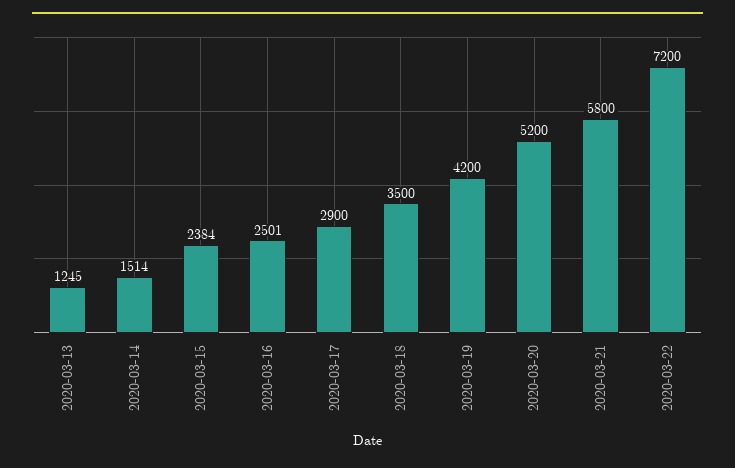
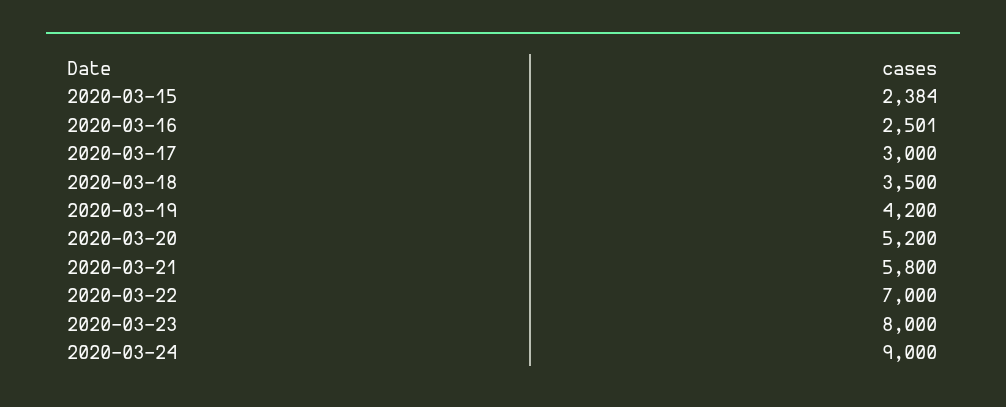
2020-03-13: 1245 -> none
2020-03-14: 1514 -> none
2020-03-17: 2900 -> 3000
2020-03-22: 7200 -> 7000
2020-03-23: none -> 8000
2020-03-24: none -> 9000

